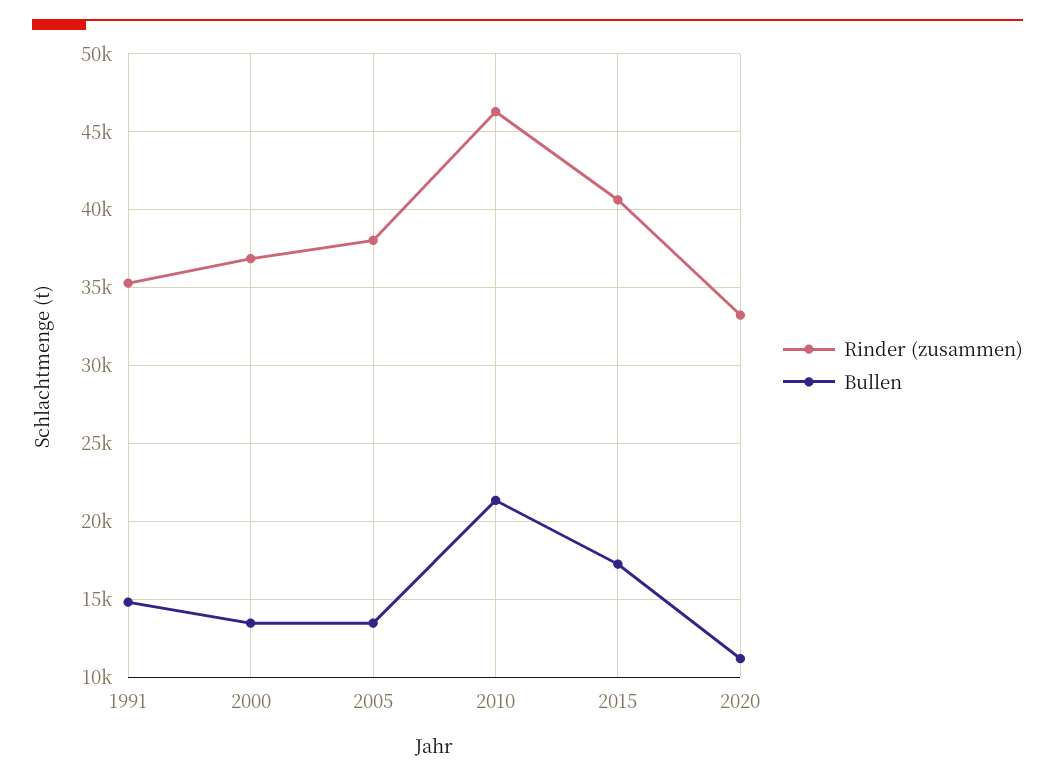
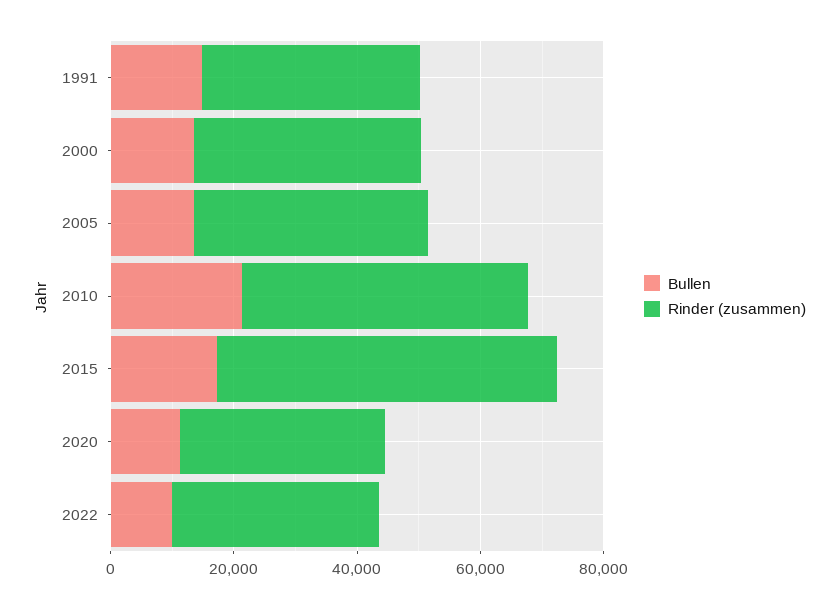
Rinder (zusammen), 2015: 40500 -> 55000
Bullen, 2022: none -> 10000
Rinder (zusammen), 2022: none -> 35000

